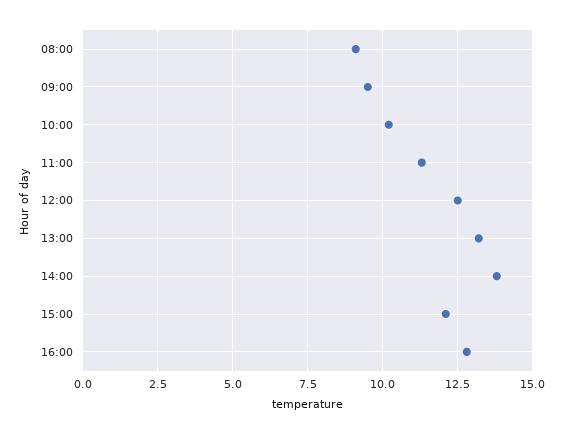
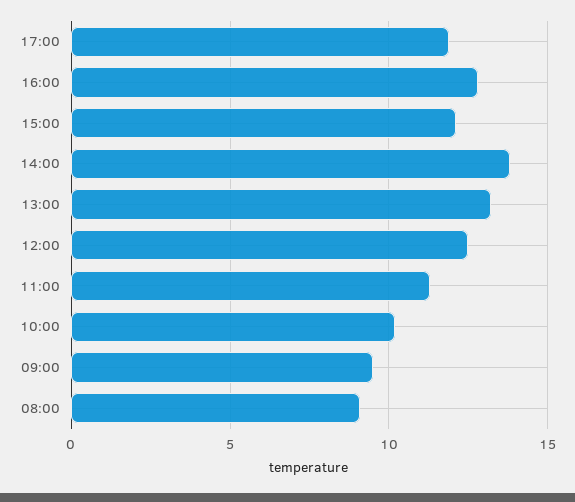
17:00: none -> 12

